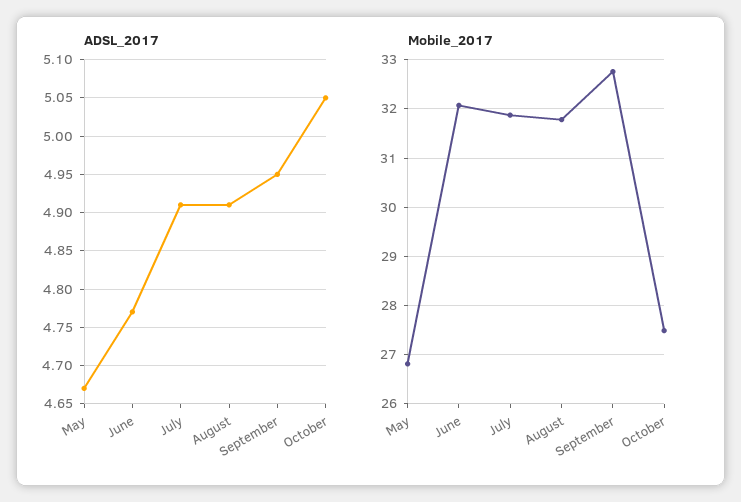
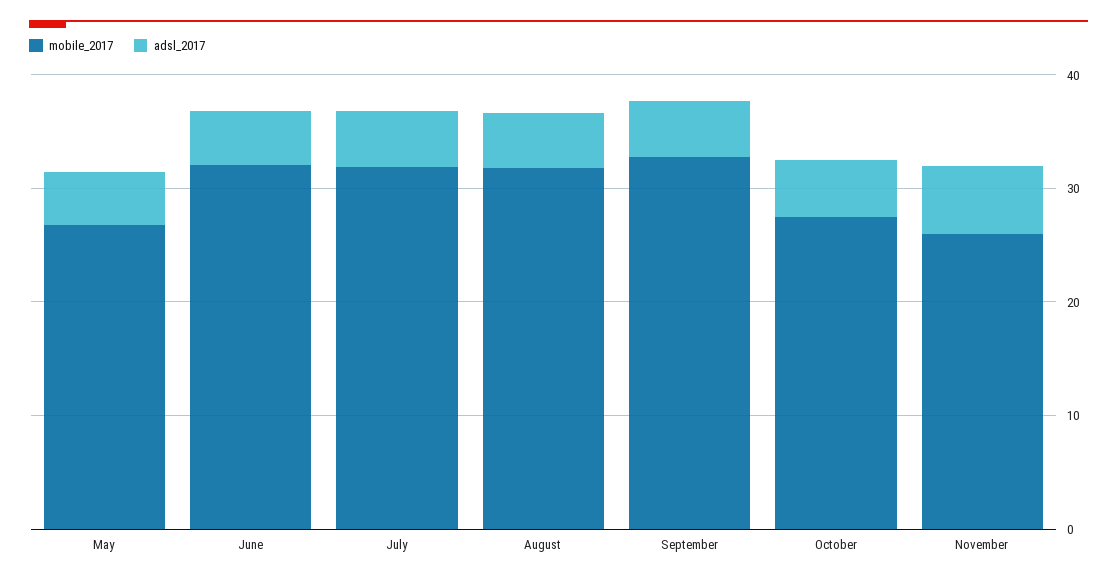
Mobile_2017, November: none -> 26
ADSL_2017, November: none -> 6

